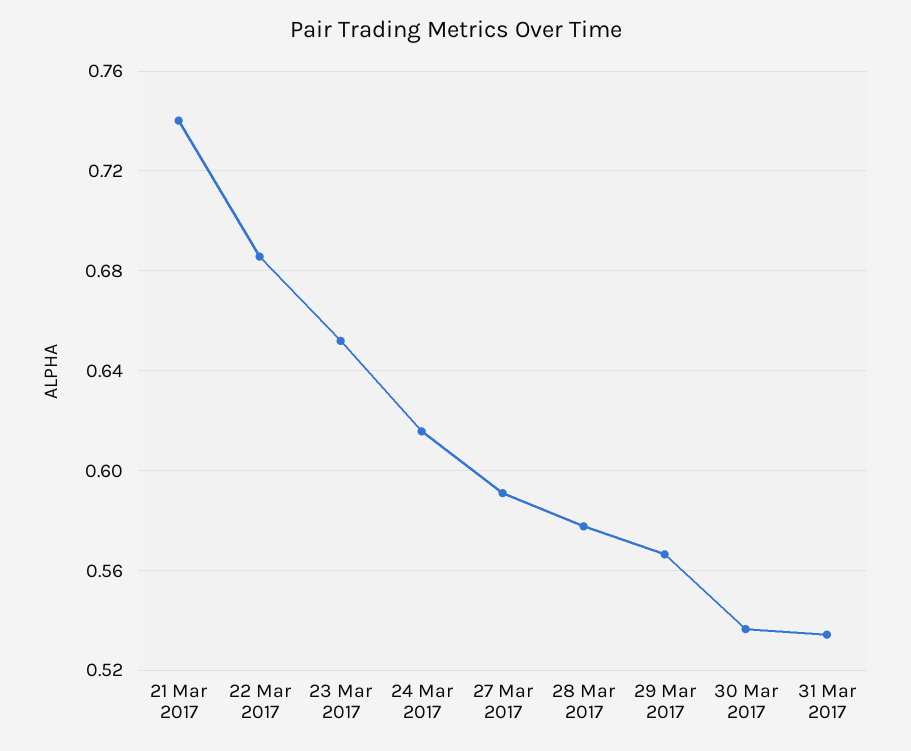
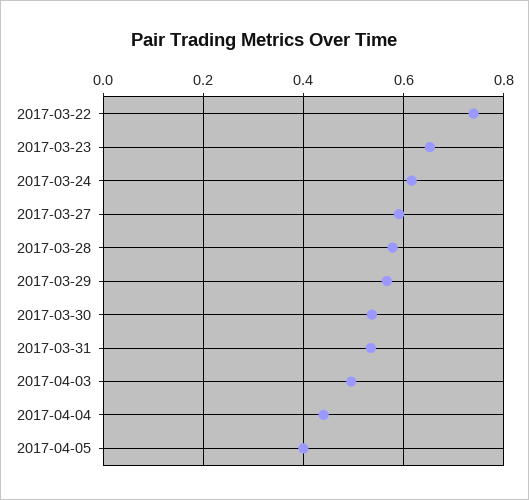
21 Mar 2017: 0.74 -> none
22 Mar 2017: 0.685 -> 0.74
2017-04-03: none -> 0.5
2017-04-04: none -> 0.44
2017-04-05: none -> 0.4

